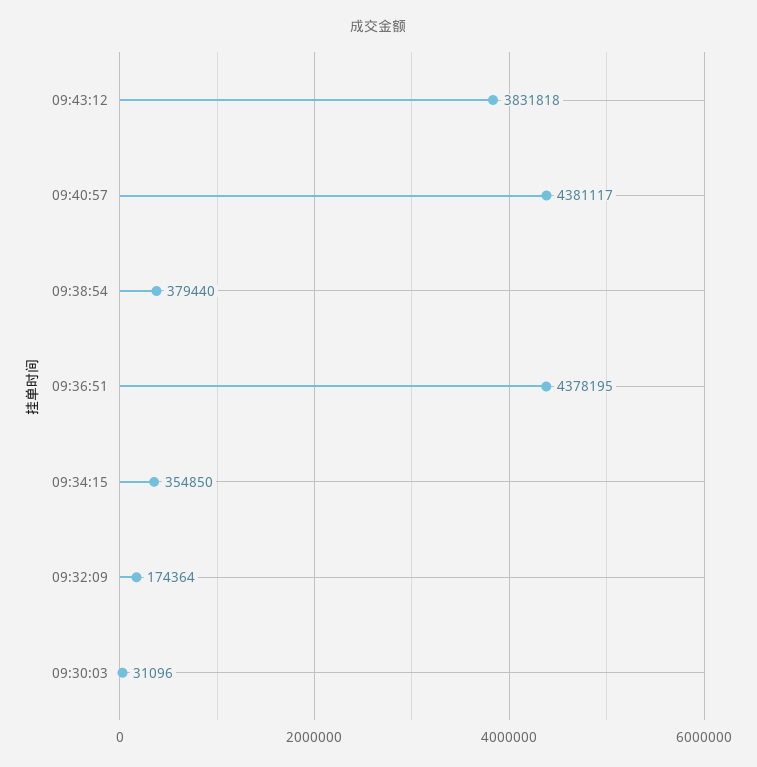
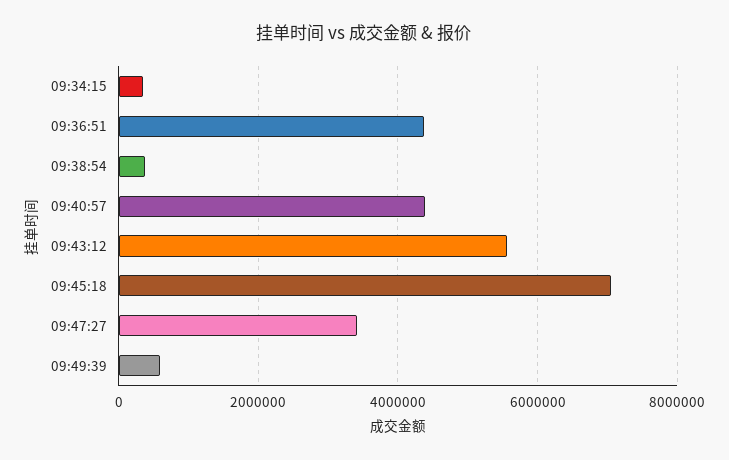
09:43:12: 3831818 -> 5600000
09:32:09: 174364 -> none
09:30:03: 31096 -> none
09:45:18: none -> 7000000
09:47:27: none -> 3400000
09:49:39: none -> 600000

